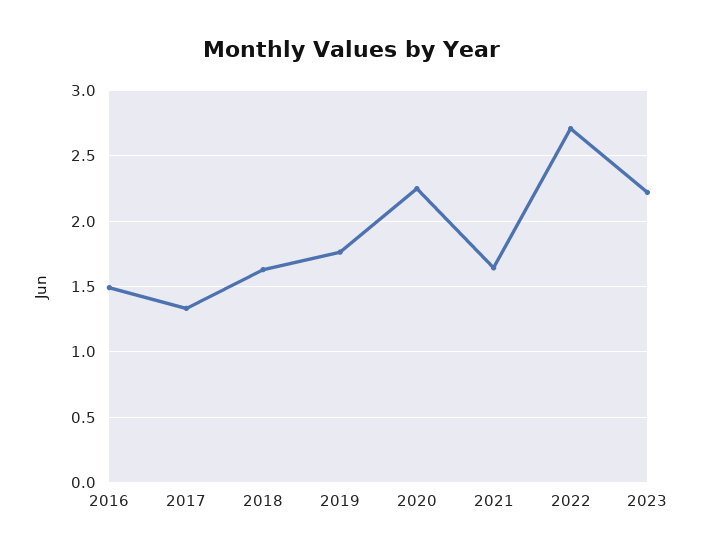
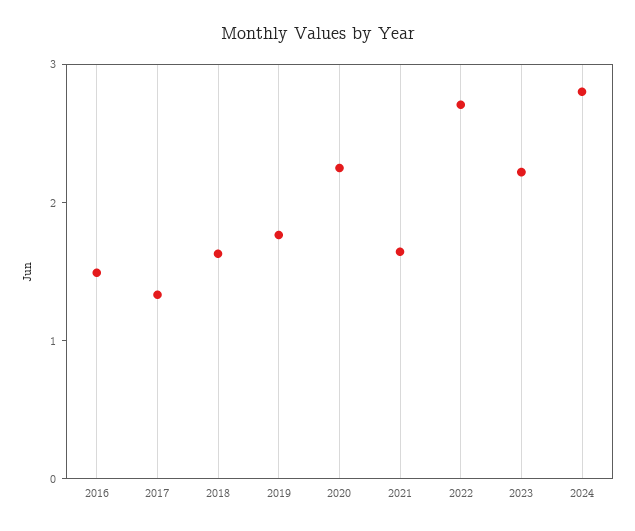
2024: none -> 2.8

